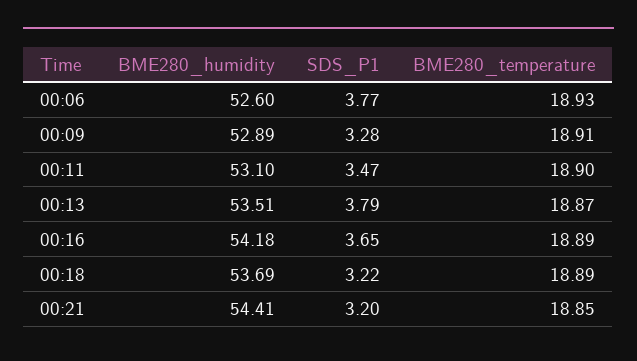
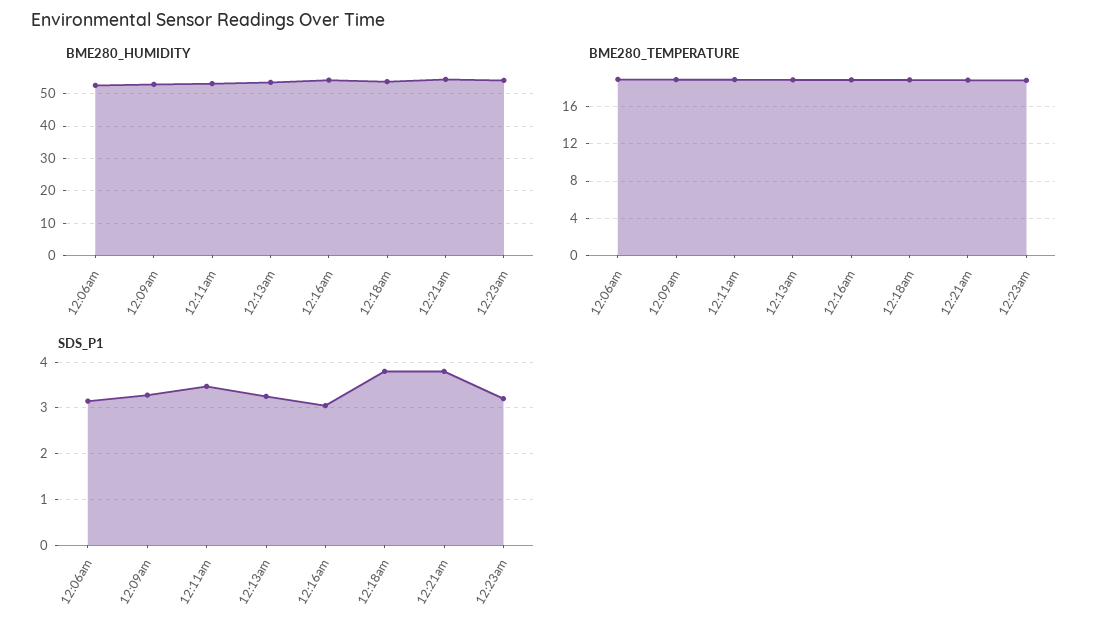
SDS_P1, 00:06: 3.77 -> 3.2
SDS_P1, 00:13: 3.79 -> 3.2
SDS_P1, 00:16: 3.65 -> 3
SDS_P1, 00:18: 3.22 -> 3.8
SDS_P1, 00:21: 3.2 -> 3.8
BME280_humidity, 12:23am: none -> 54
BME280_temperature, 12:23am: none -> 19
SDS_P1, 12:23am: none -> 3.2

